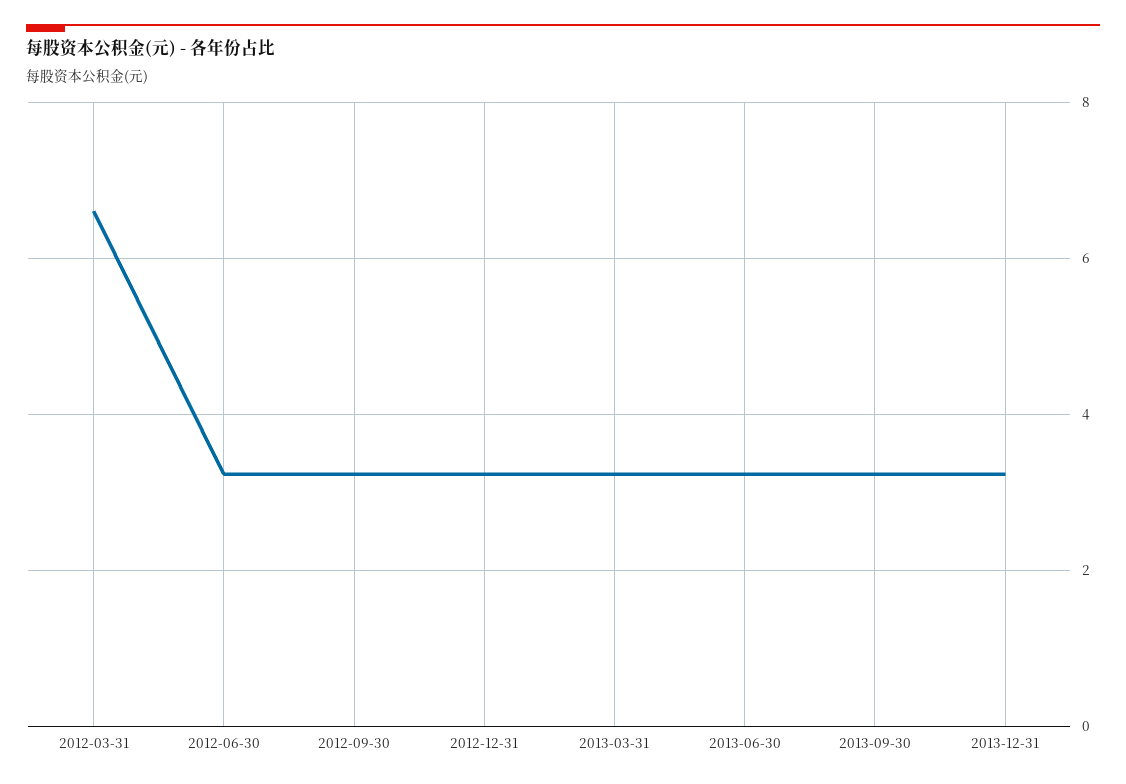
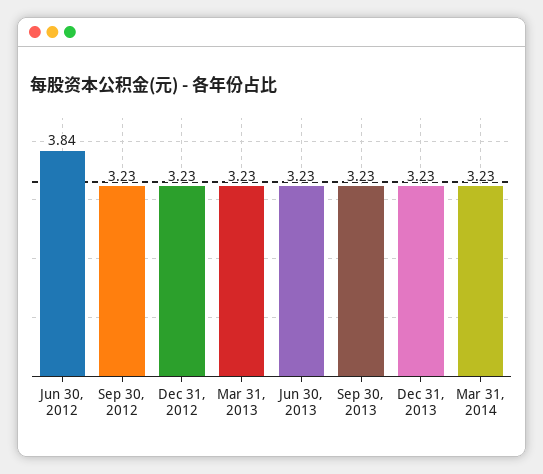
2012-03-31: 6.6 -> none
2012-06-30: 3.2 -> 3.84
Mar 31, 2014: none -> 3.23

